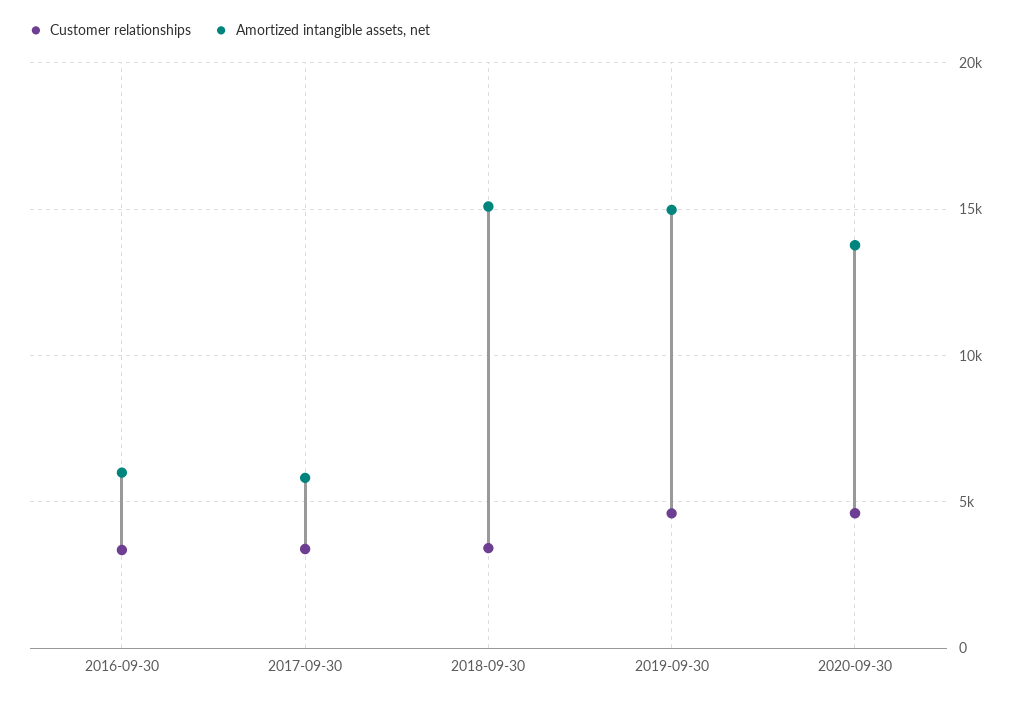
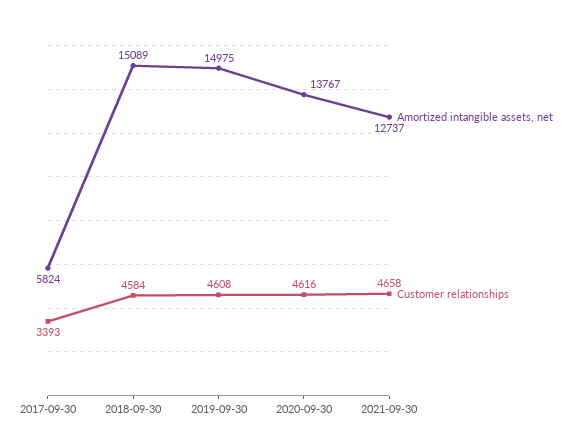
Customer relationships, 2016-09-30: 3500 -> none
Amortized intangible assets, net, 2016-09-30: 6000 -> none
Customer relationships, 2018-09-30: 3500 -> 4584
Amortized intangible assets, net, 2021-09-30: none -> 12737
Customer relationships, 2021-09-30: none -> 4658

